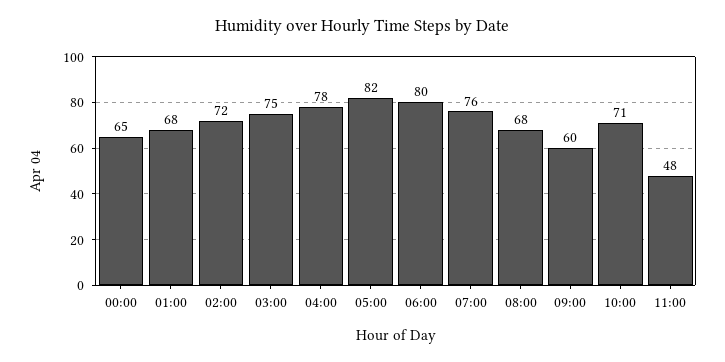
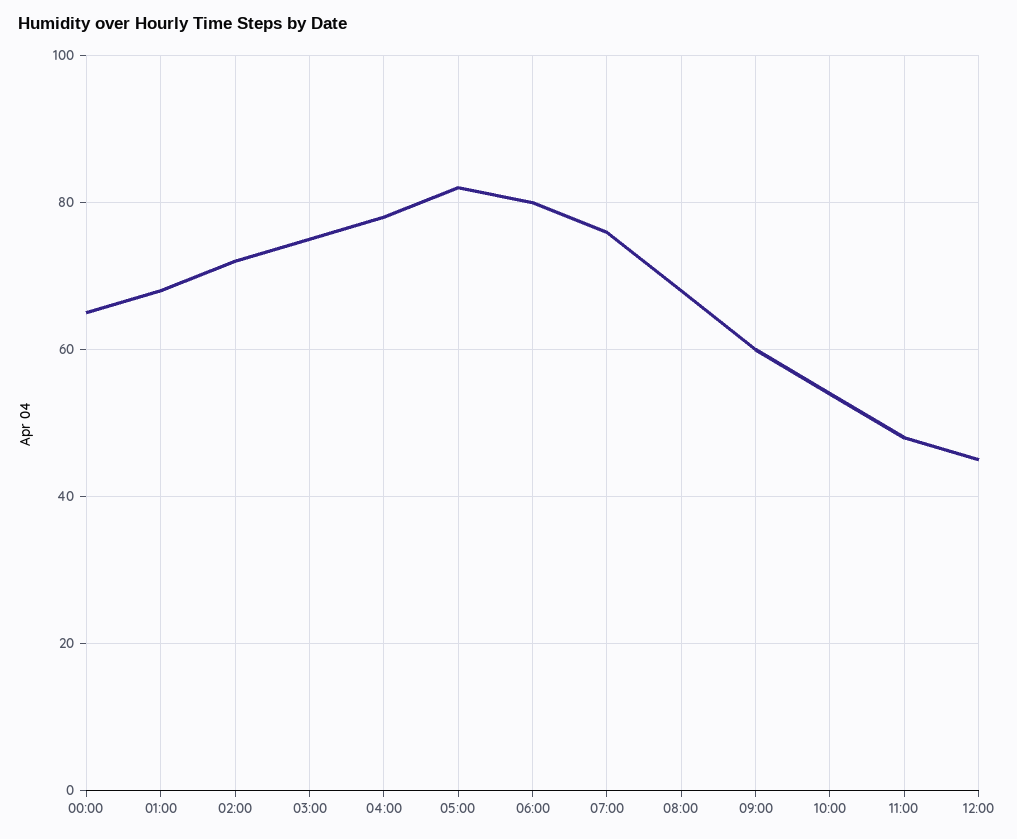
10:00: 71 -> 55
12:00: none -> 45

